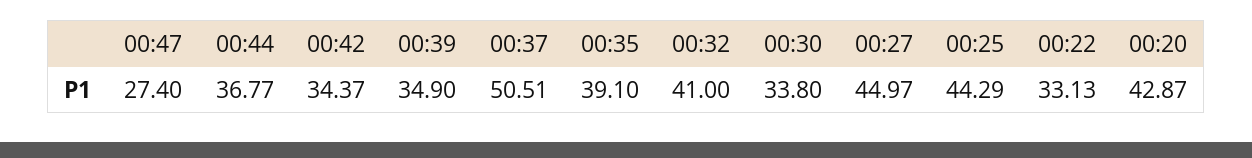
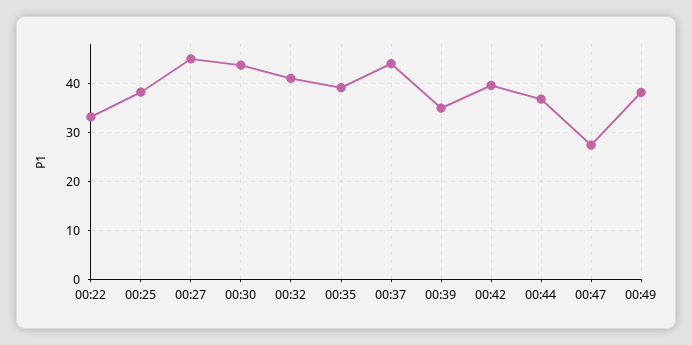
00:42: 34.37 -> 40
00:37: 50.51 -> 44
00:30: 33.8 -> 44
00:25: 44.29 -> 38
00:20: 42.87 -> none
00:49: none -> 38

